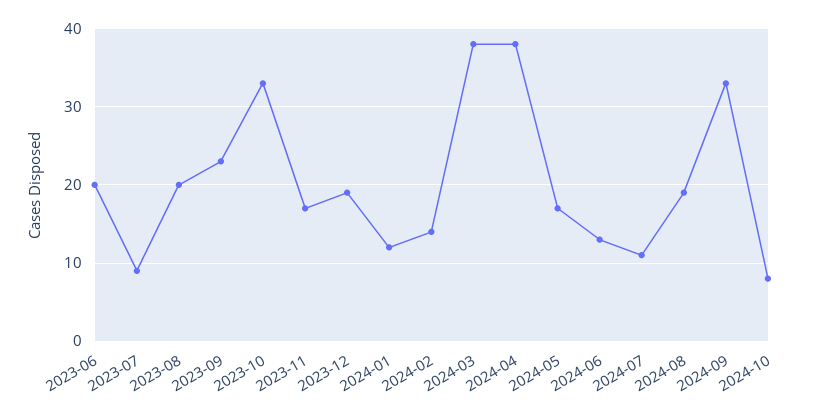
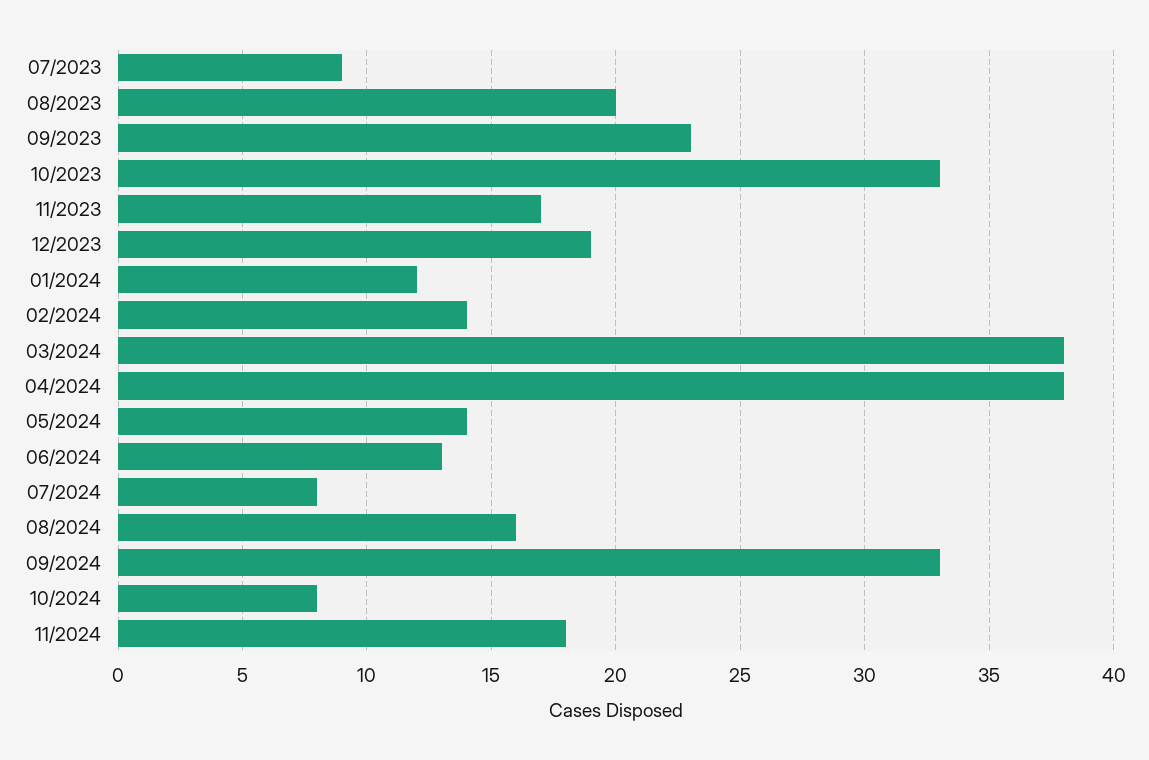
2023-06: 20 -> none
2024-05: 17 -> 14
2024-07: 11 -> 8
2024-08: 19 -> 16
11/2024: none -> 18

